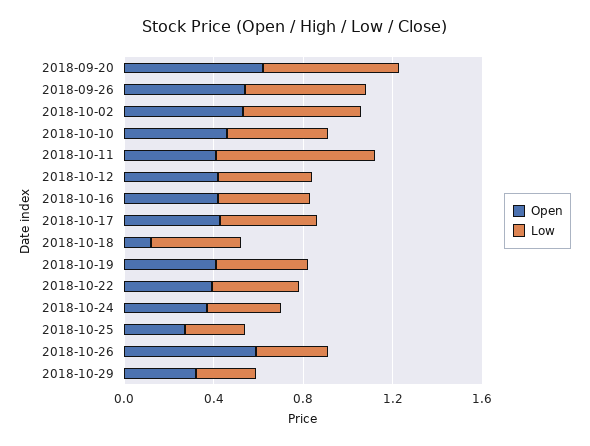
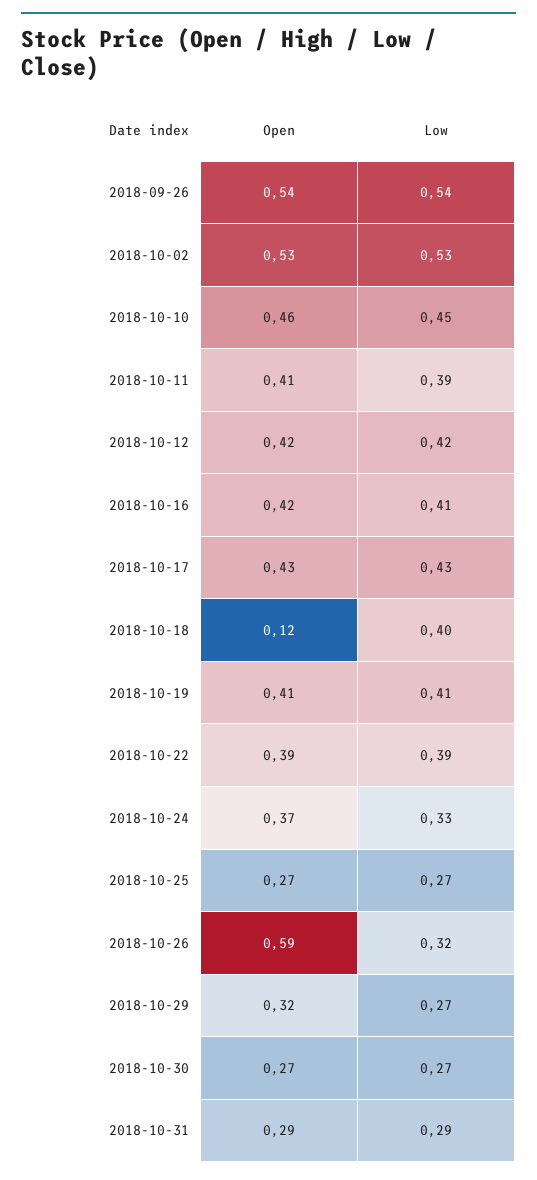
Open, 2018-09-20: 0.6 -> none
Low, 2018-09-20: 0.6 -> none
Low, 2018-10-11: 0.7 -> 0.39
Open, 2018-10-30: none -> 0.27
Low, 2018-10-30: none -> 0.27
Open, 2018-10-31: none -> 0.29
Low, 2018-10-31: none -> 0.29

